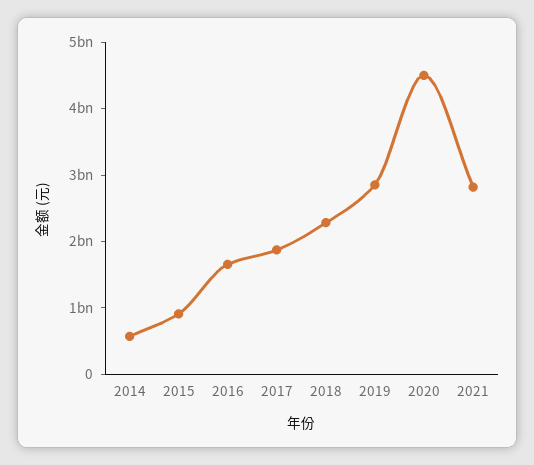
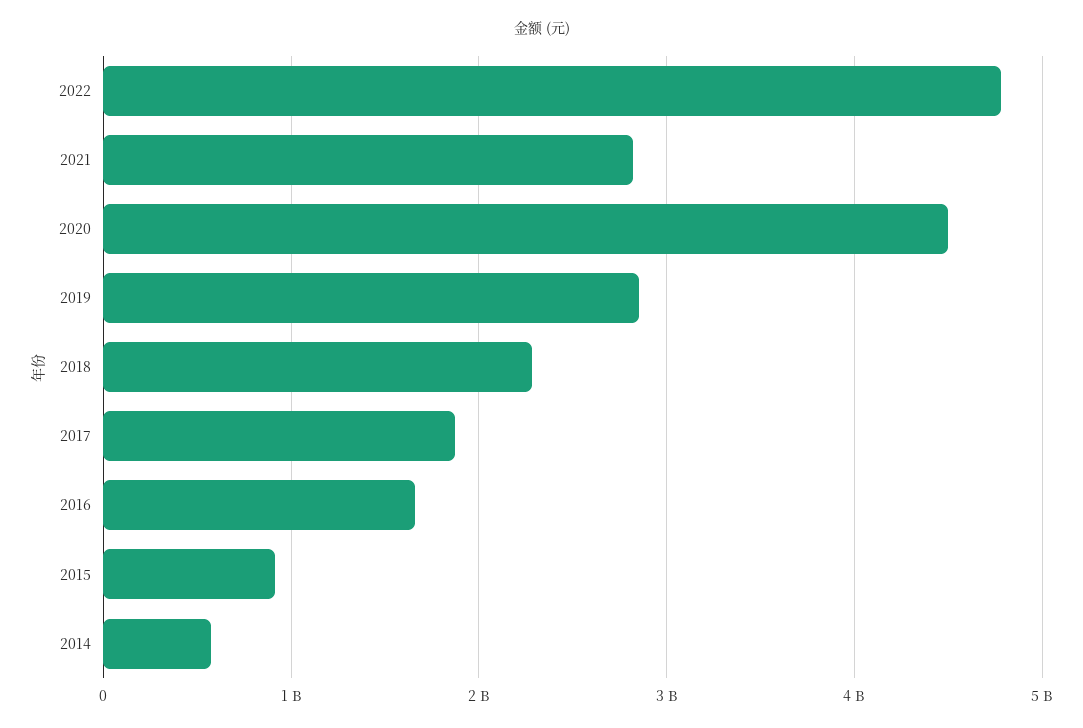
2022: none -> 4800000000

